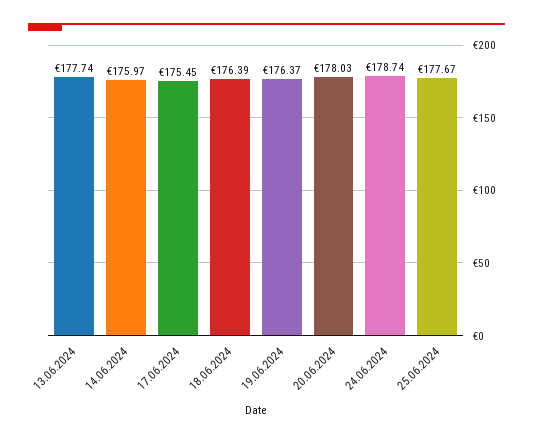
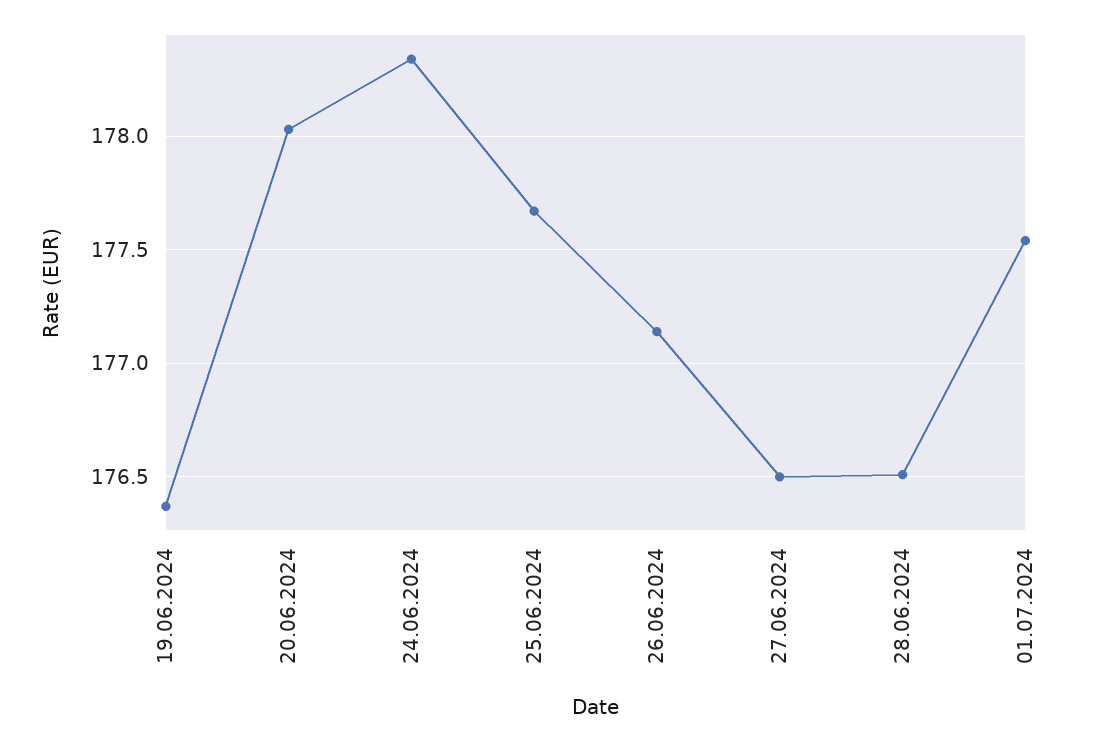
13.06.2024: 177.74 -> none
14.06.2024: 175.97 -> none
17.06.2024: 175.45 -> none
18.06.2024: 176.39 -> none
24.06.2024: 178.74 -> 178.35
26.06.2024: none -> 177.15
27.06.2024: none -> 176.5
28.06.2024: none -> 176.5
01.07.2024: none -> 177.55

